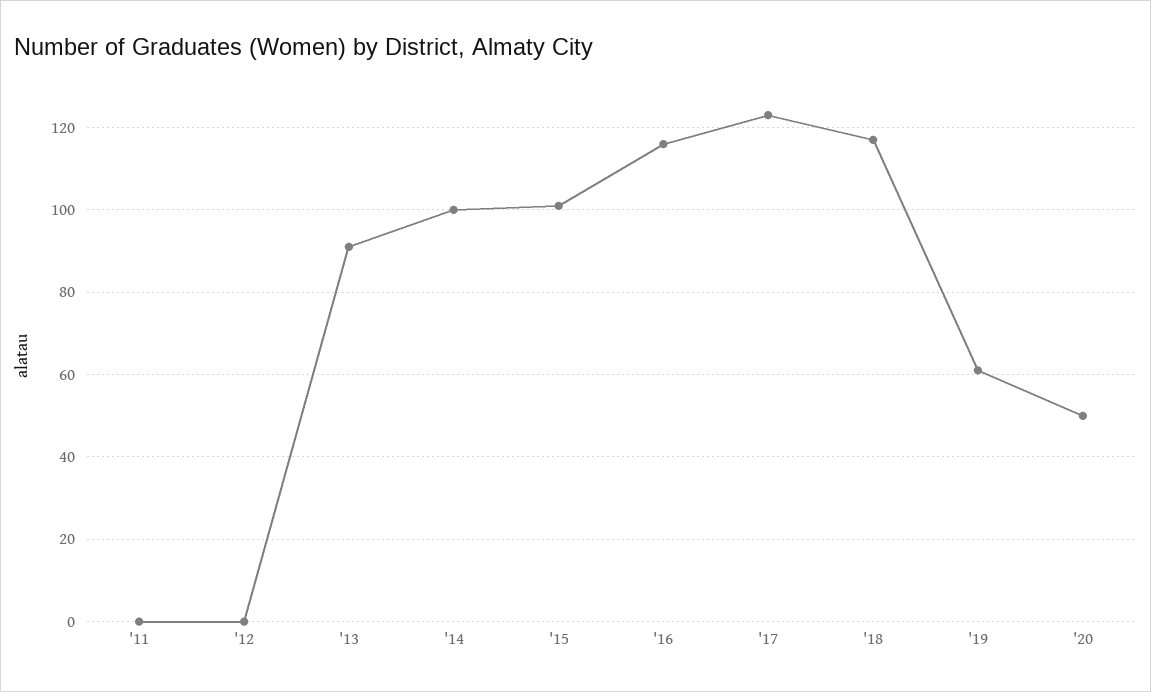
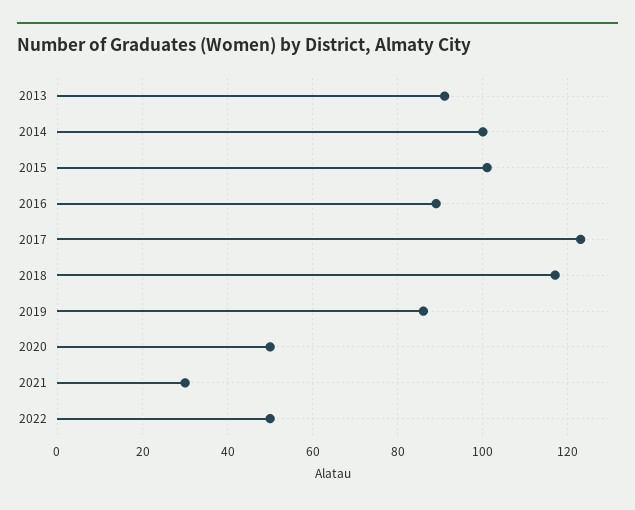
'11: 0 -> none
'12: 0 -> none
'16: 115 -> 90
'19: 60 -> 85
2021: none -> 30
2022: none -> 50

